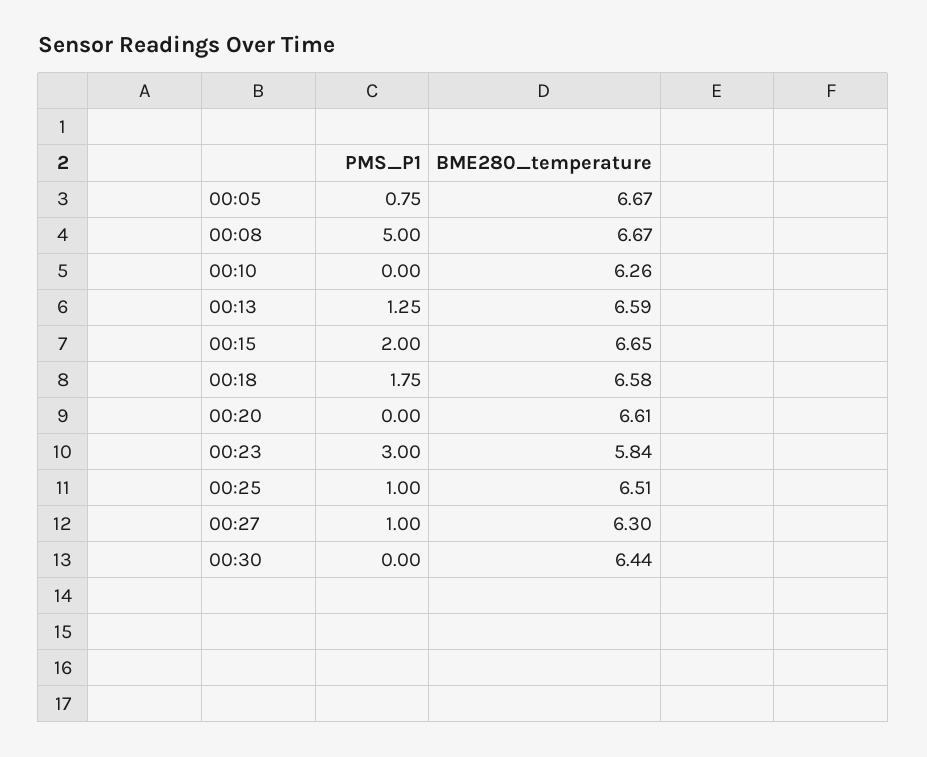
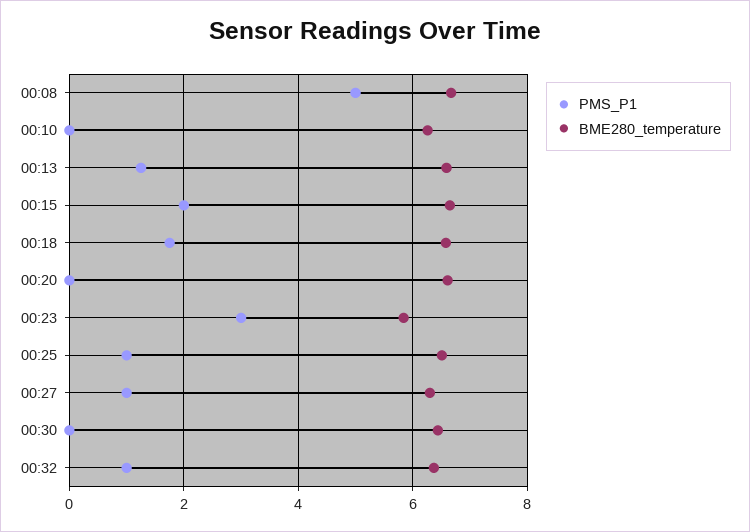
PMS_P1, 00:05: 0.75 -> none
BME280_temperature, 00:05: 6.67 -> none
PMS_P1, 00:32: none -> 1
BME280_temperature, 00:32: none -> 6.4

